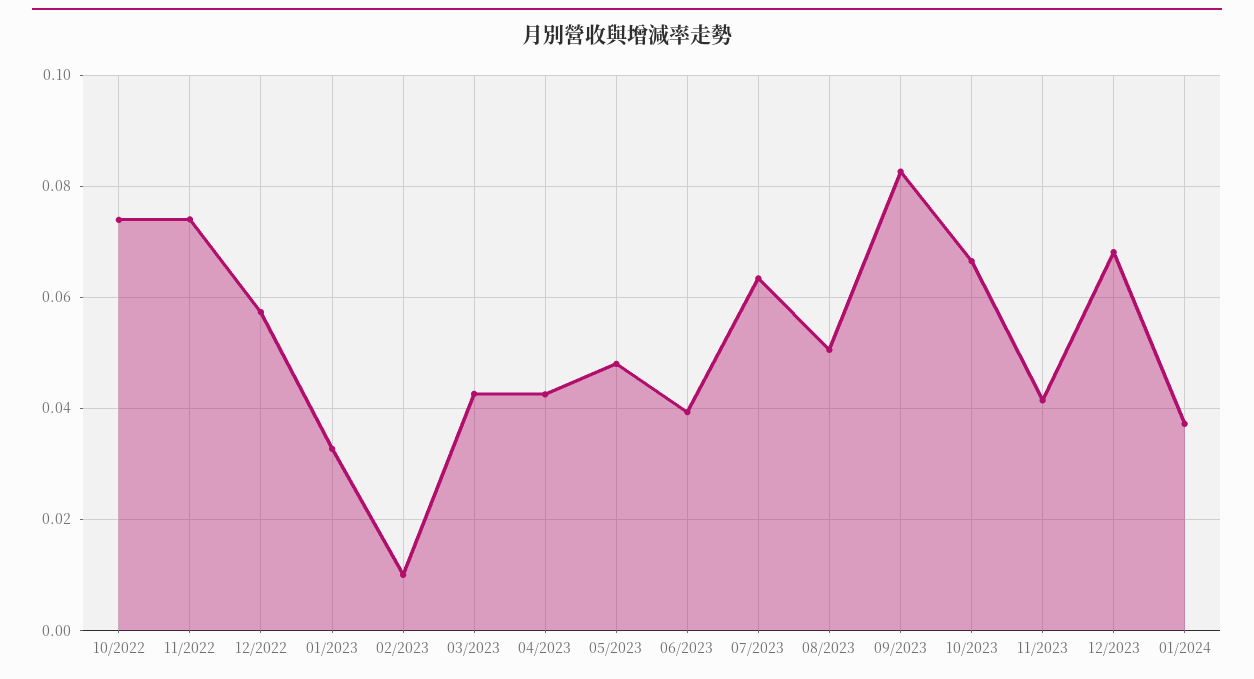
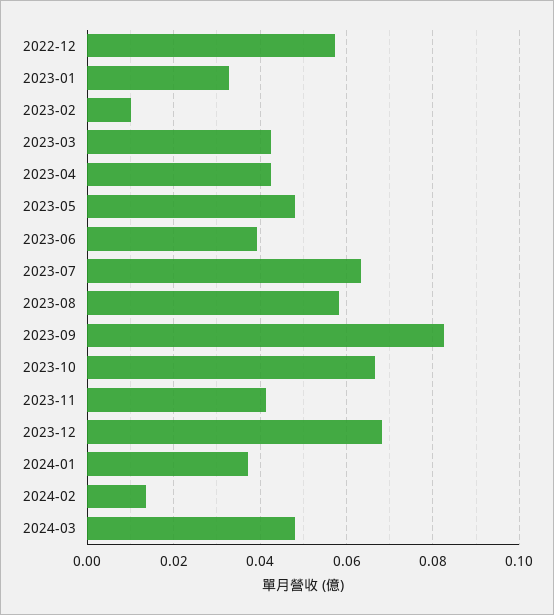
10/2022: 0.074 -> none
11/2022: 0.074 -> none
08/2023: 0.05 -> 0.058
2024-02: none -> 0.014
2024-03: none -> 0.048

